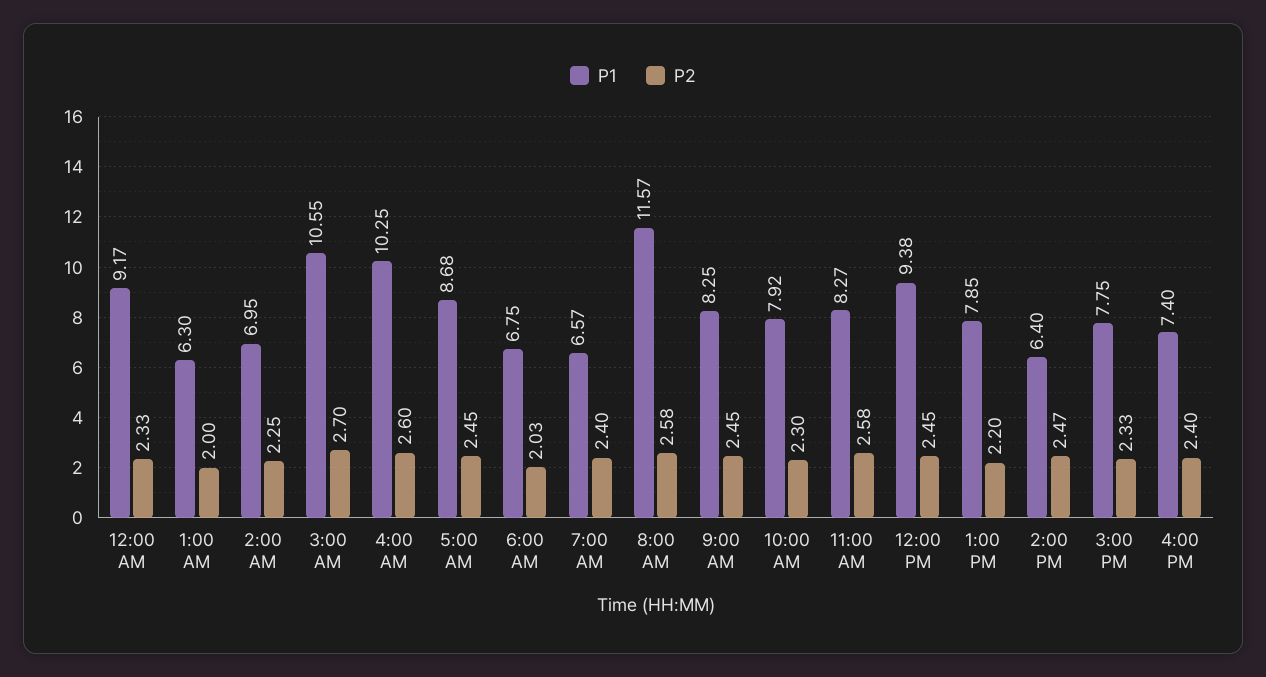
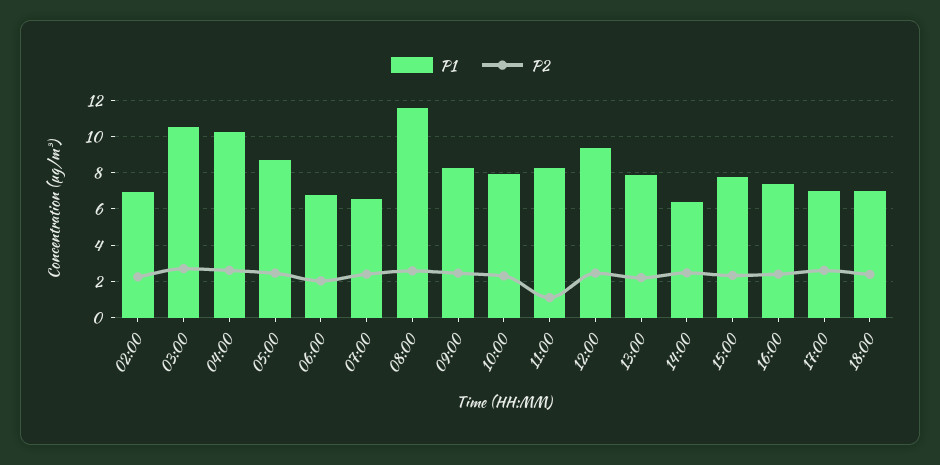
P1, 12:00 AM: 9.17 -> none
P2, 12:00 AM: 2.33 -> none
P1, 1:00 AM: 6.3 -> none
P2, 1:00 AM: 2 -> none
P2, 11:00 AM: 2.58 -> 1
P1, 17:00: none -> 7
P2, 17:00: none -> 2.5
P1, 18:00: none -> 7
P2, 18:00: none -> 2.5

